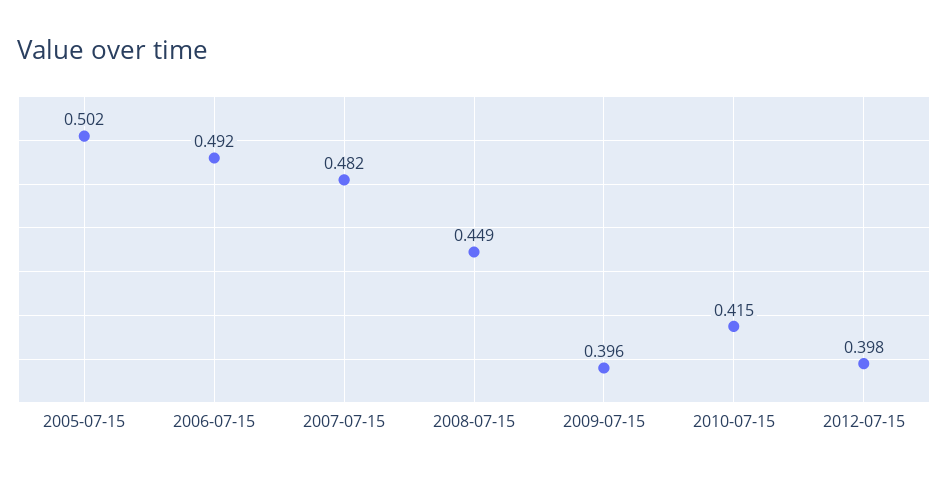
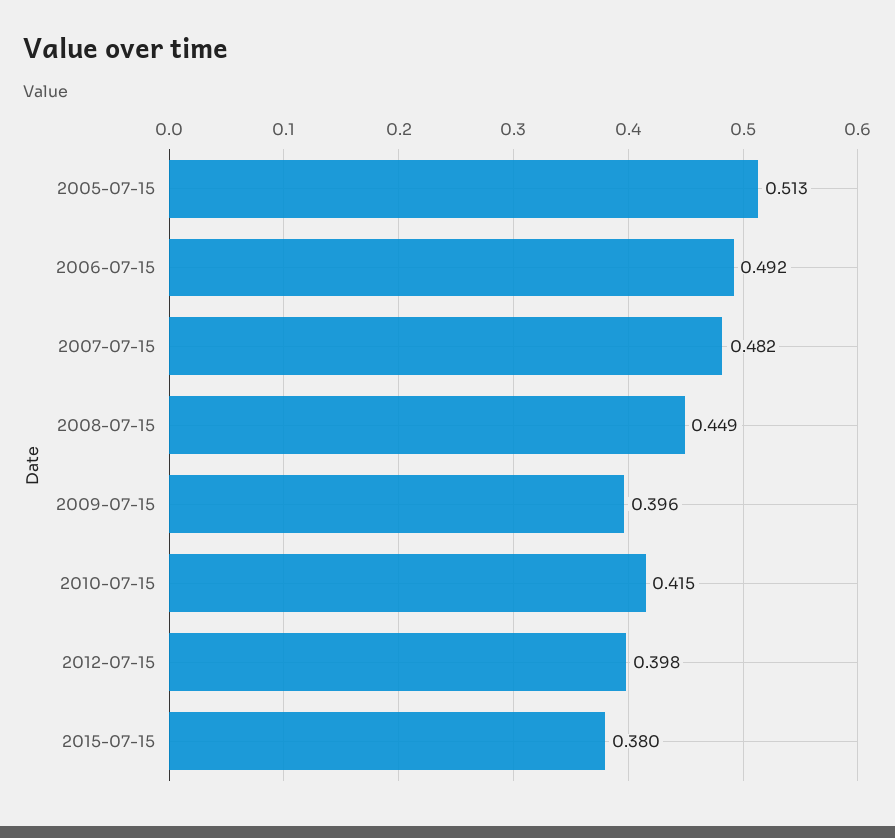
2005-07-15: 0.502 -> 0.513
2015-07-15: none -> 0.38

